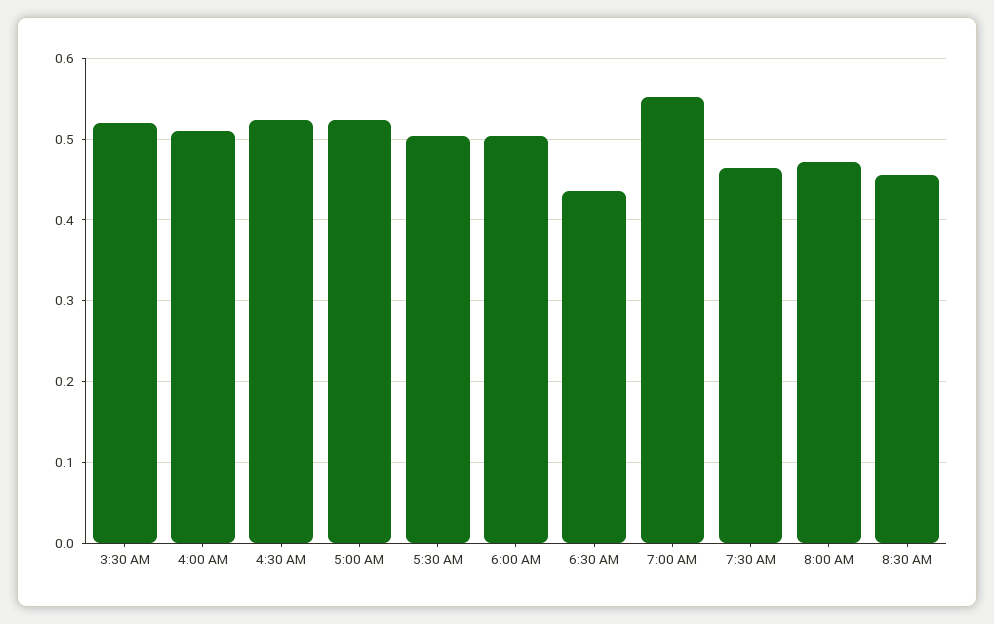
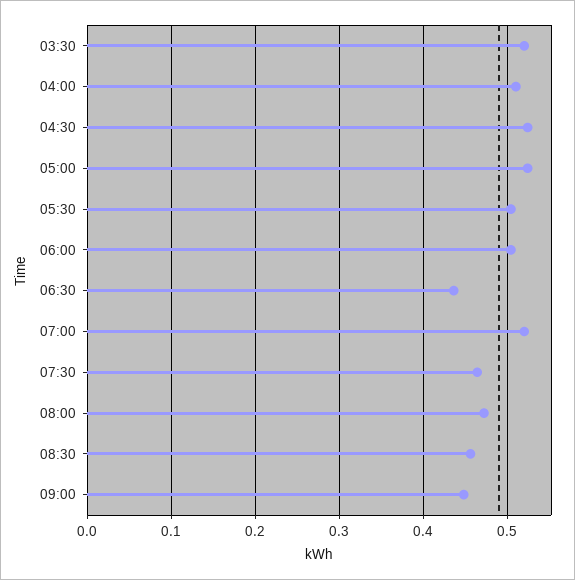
7:00 AM: 0.55 -> 0.52
09:00: none -> 0.45

